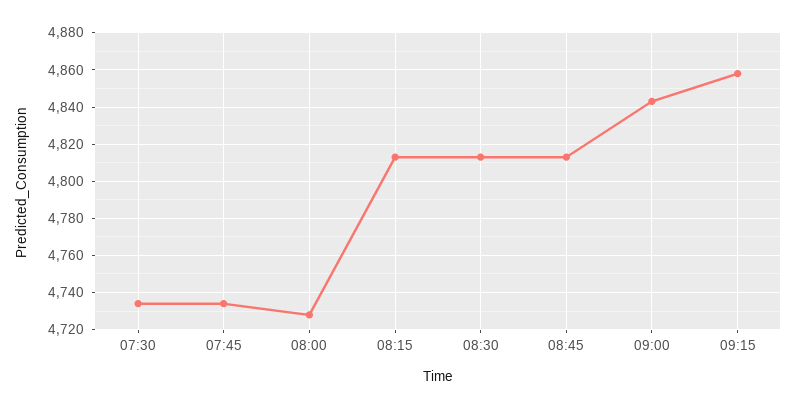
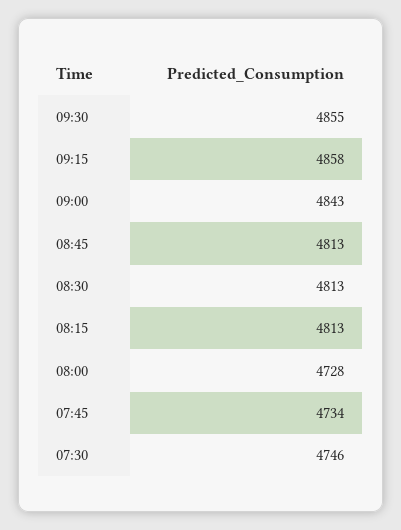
07:30: 4735 -> 4746
09:30: none -> 4855

